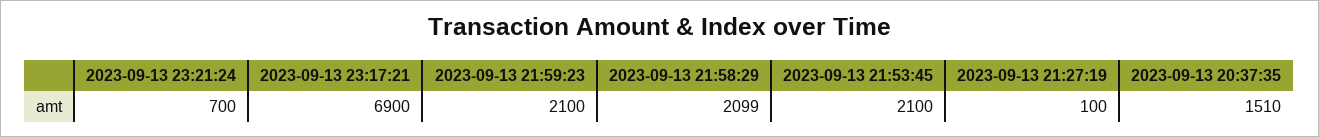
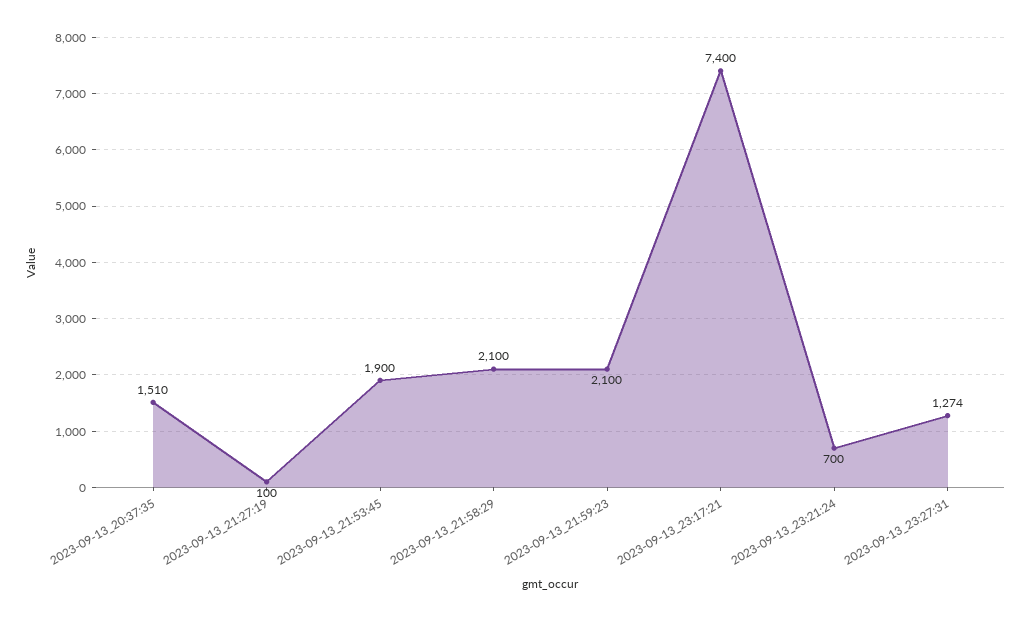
2023-09-13 23:17:21: 6900 -> 7400
2023-09-13 21:58:29: 2099 -> 2100
2023-09-13 21:53:45: 2100 -> 1900
2023-09-13_23:27:31: none -> 1274

